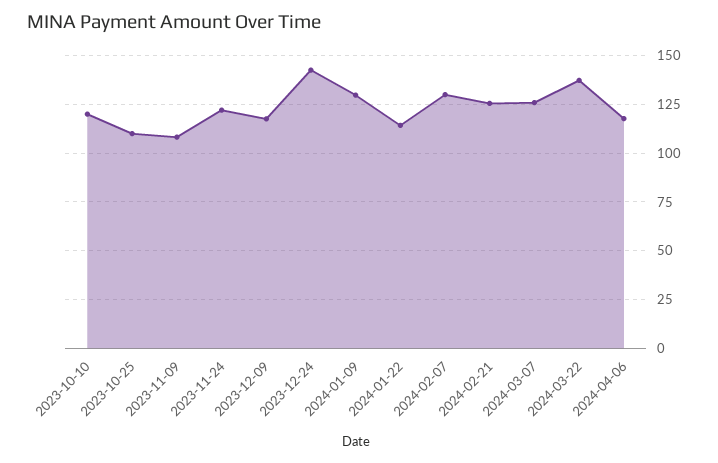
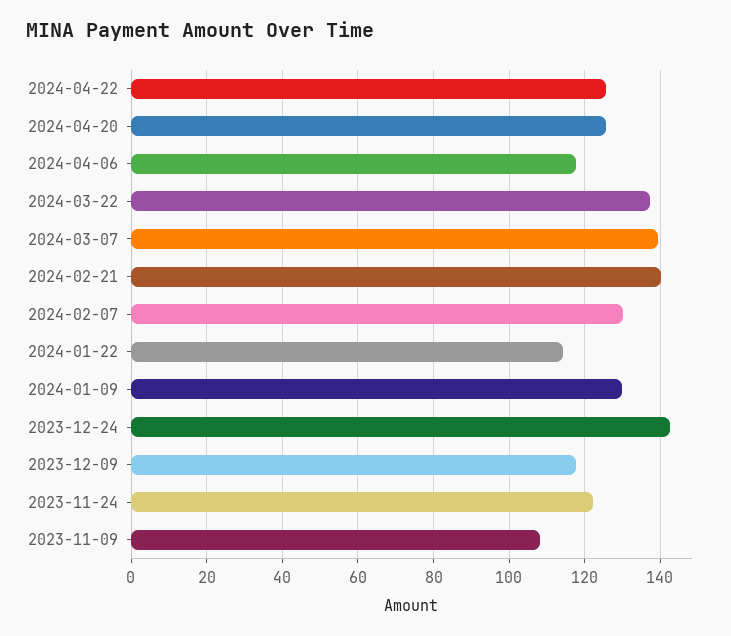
2023-10-10: 120 -> none
2023-10-25: 110 -> none
2024-02-21: 125 -> 140
2024-03-07: 125 -> 140
2024-04-22: none -> 126
2024-04-20: none -> 126

